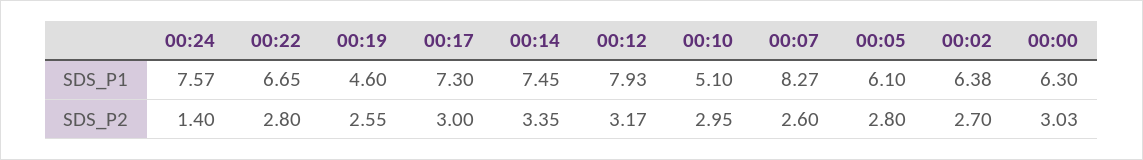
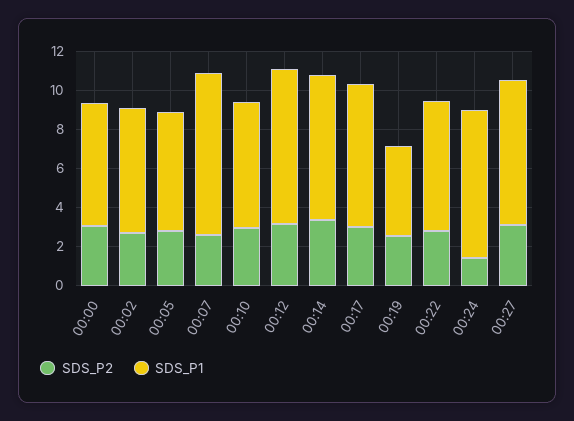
SDS_P1, 00:10: 5.1 -> 6.5
SDS_P2, 00:27: none -> 3
SDS_P1, 00:27: none -> 7.5

